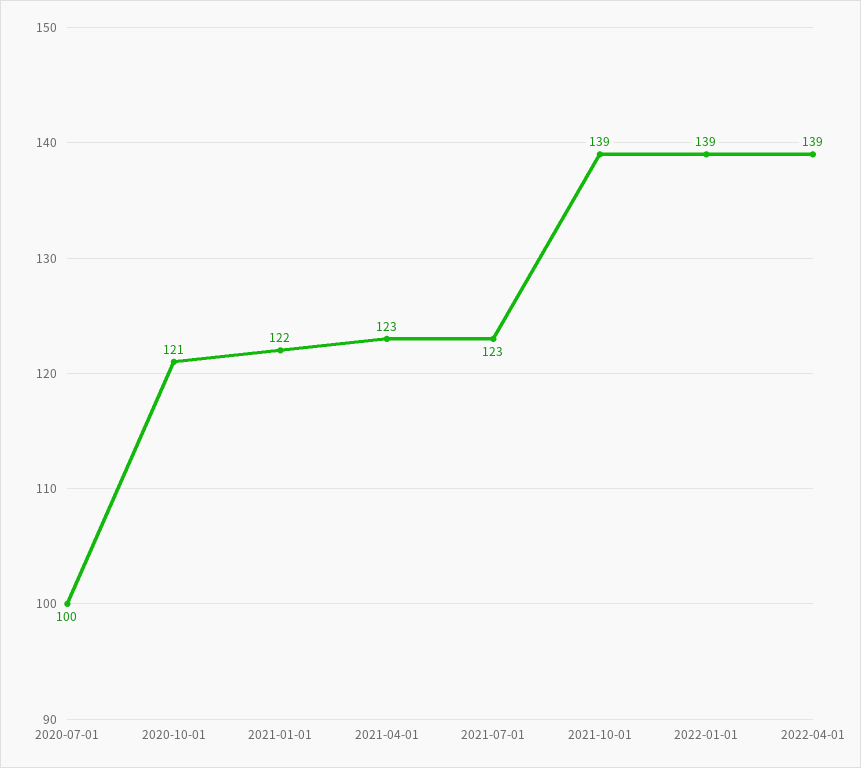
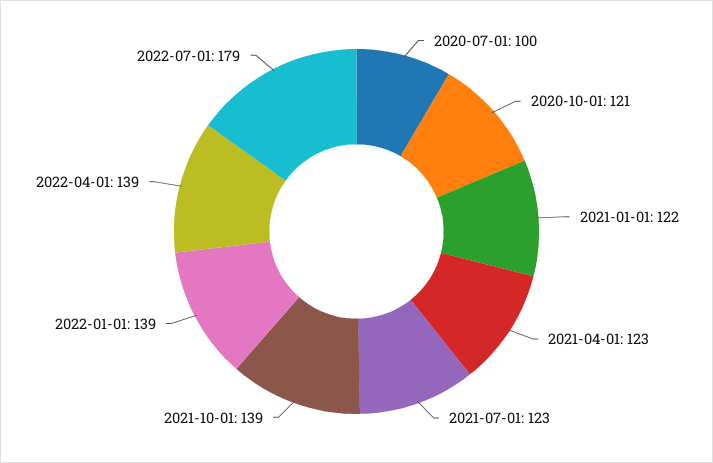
2022-07-01: none -> 179

